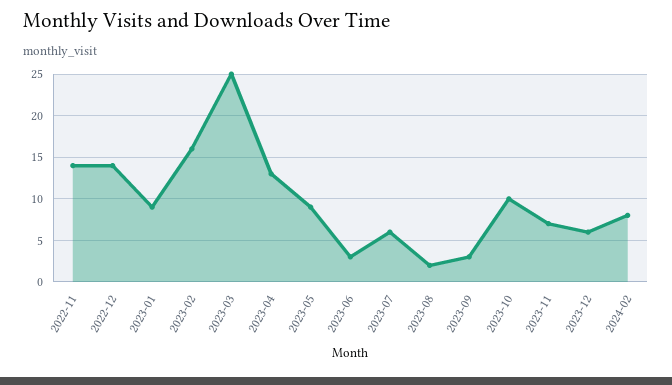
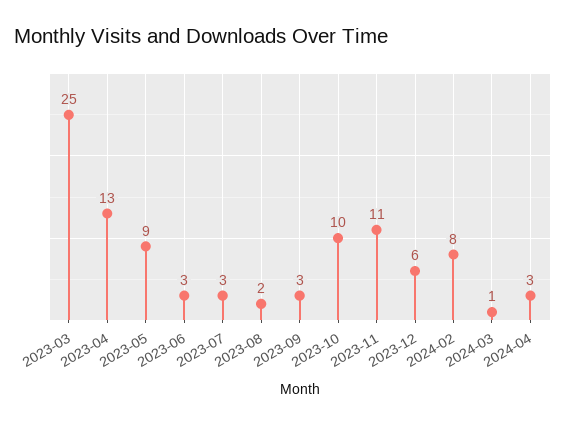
2022-11: 14 -> none
2022-12: 14 -> none
2023-01: 9 -> none
2023-02: 16 -> none
2023-07: 6 -> 3
2023-11: 7 -> 11
2024-03: none -> 1
2024-04: none -> 3

